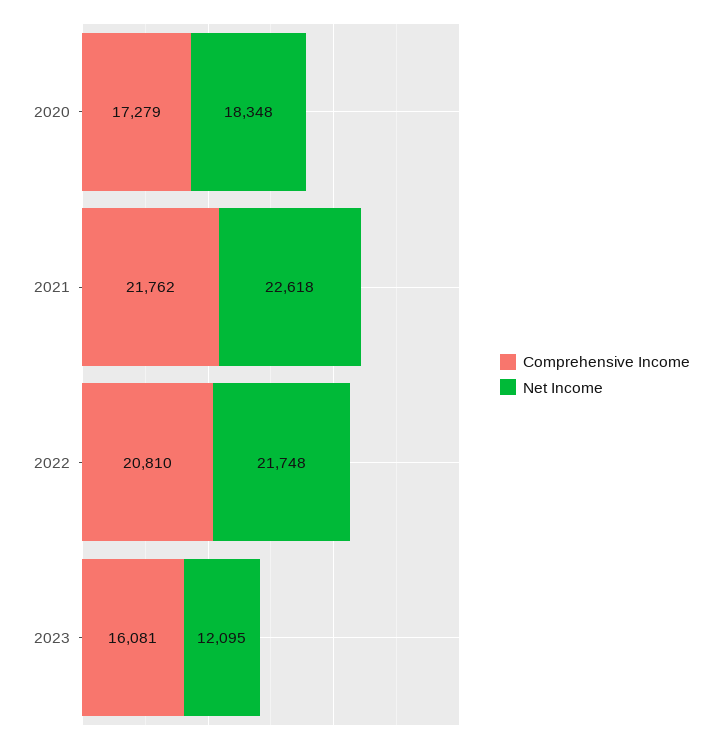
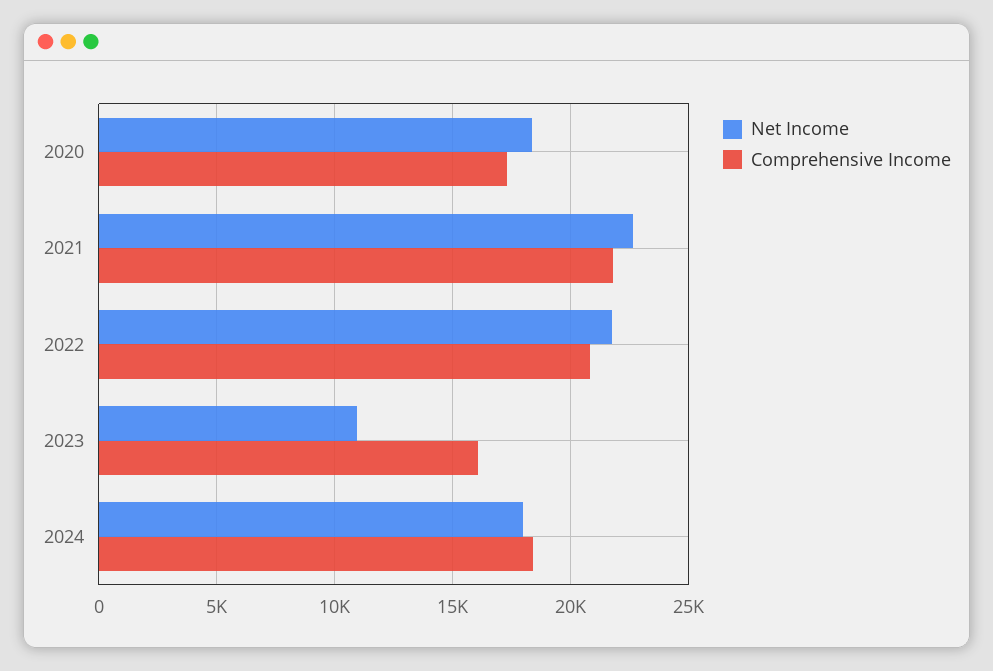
Net Income, 2023: 12095 -> 11000
Net Income, 2024: none -> 18000
Comprehensive Income, 2024: none -> 18500

